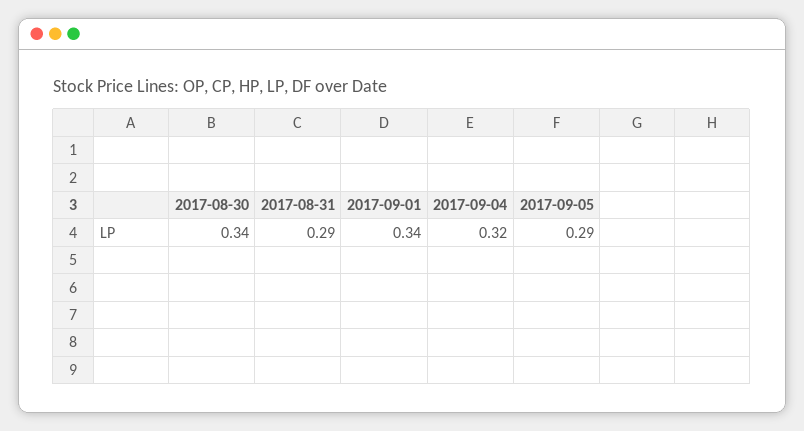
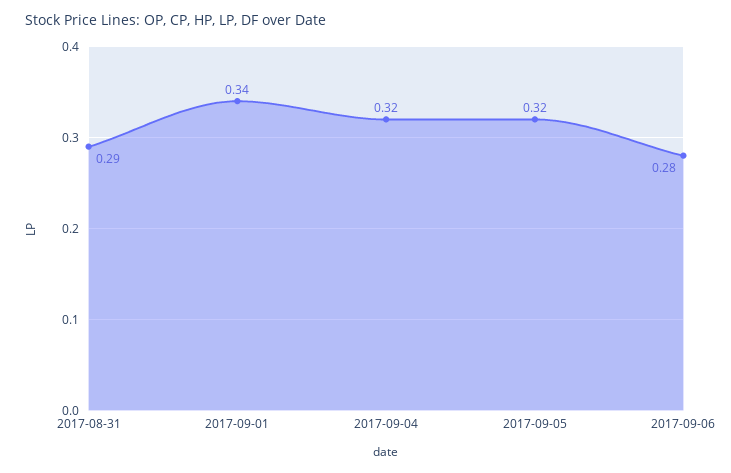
2017-08-30: 0.34 -> none
2017-09-05: 0.29 -> 0.32
2017-09-06: none -> 0.28

